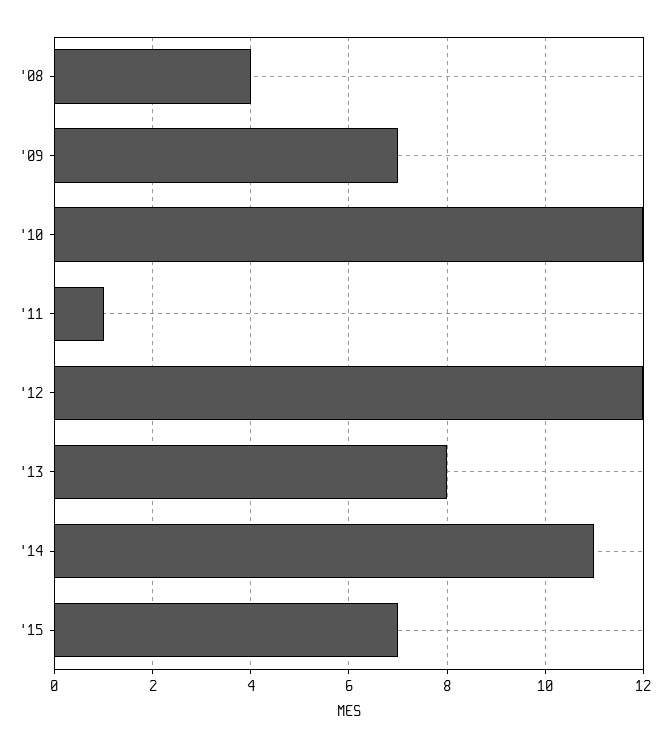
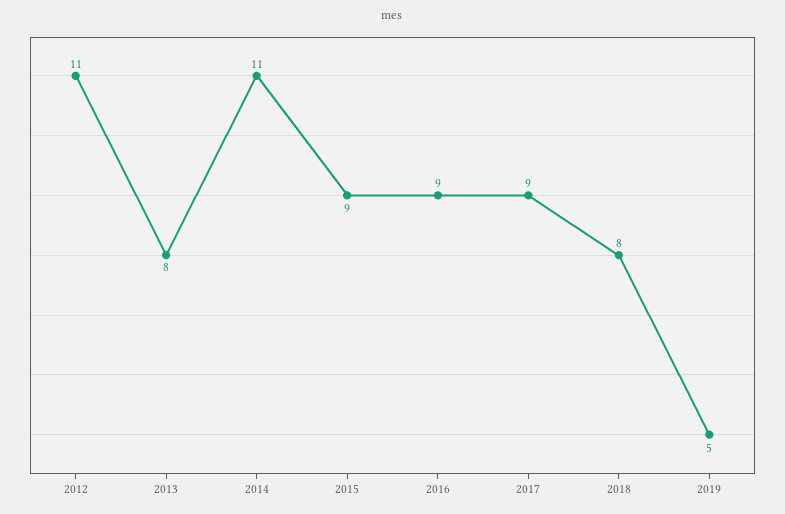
'08: 4 -> none
'09: 7 -> none
'10: 12 -> none
'11: 1 -> none
'12: 12 -> 11
'15: 7 -> 9
2016: none -> 9
2017: none -> 9
2018: none -> 8
2019: none -> 5

